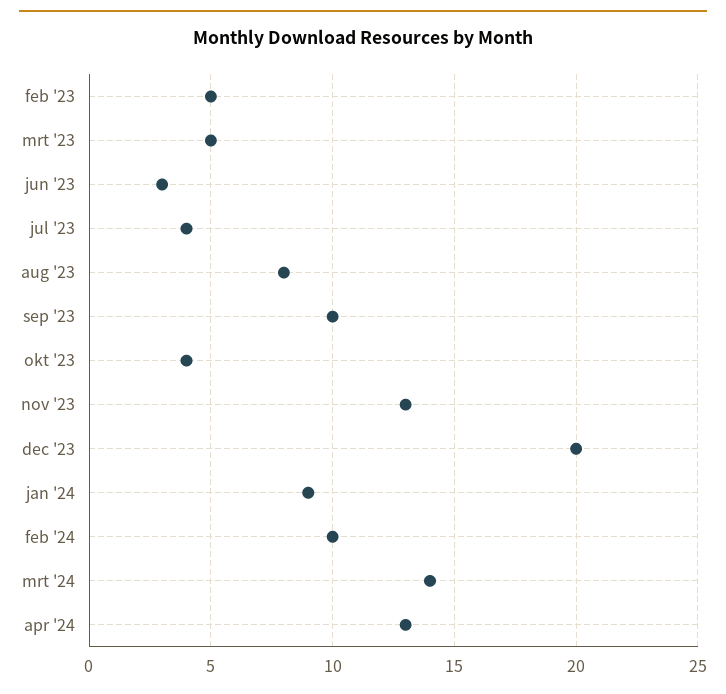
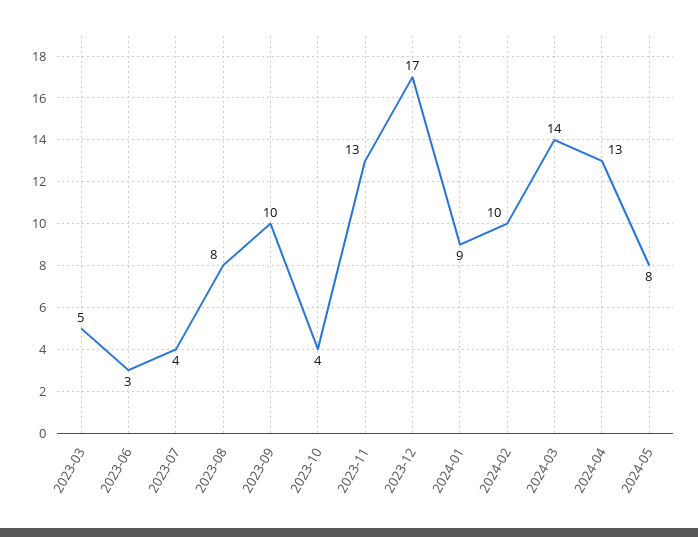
feb '23: 5 -> none
dec '23: 20 -> 17
2024-05: none -> 8

